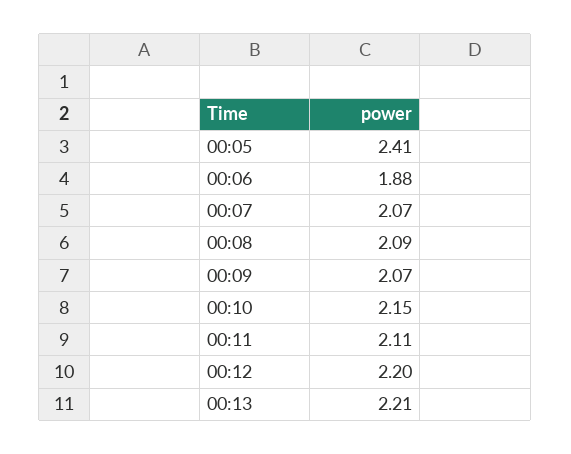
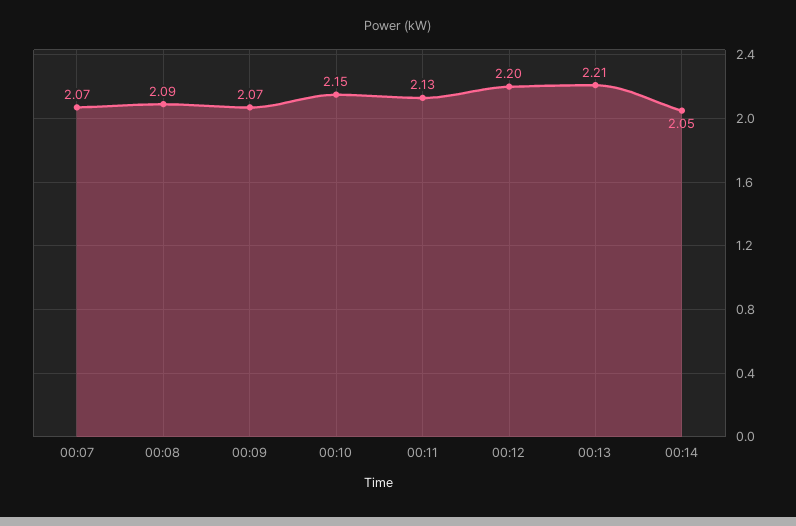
00:05: 2.41 -> none
00:06: 1.88 -> none
00:11: 2.11 -> 2.13
00:14: none -> 2.05

